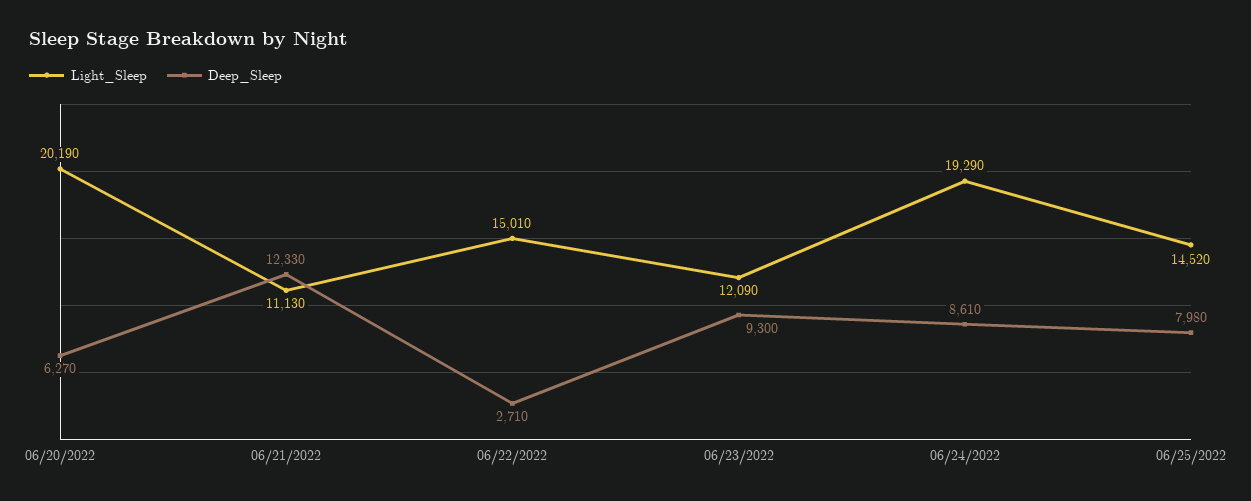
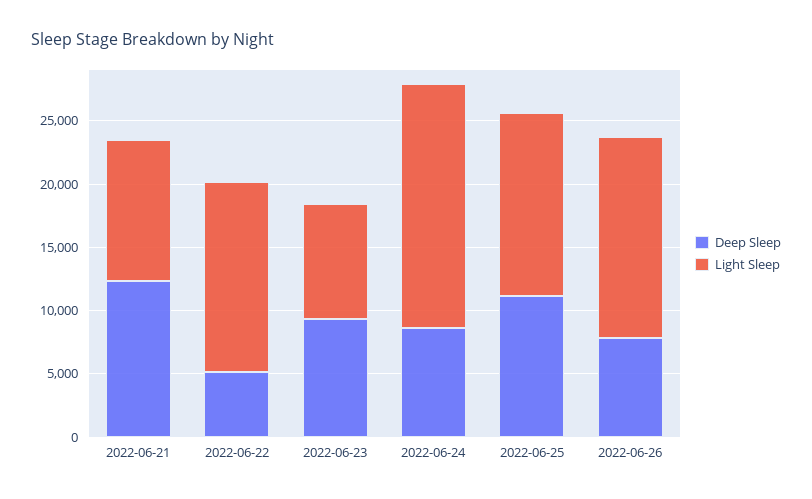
Light_Sleep, 06/20/2022: 20190 -> none
Deep_Sleep, 06/20/2022: 6270 -> none
Deep_Sleep, 06/22/2022: 2710 -> 5000
Light_Sleep, 06/23/2022: 12090 -> 9000
Deep_Sleep, 06/25/2022: 7980 -> 11000
Deep_Sleep, 2022-06-26: none -> 8000
Light_Sleep, 2022-06-26: none -> 16000

